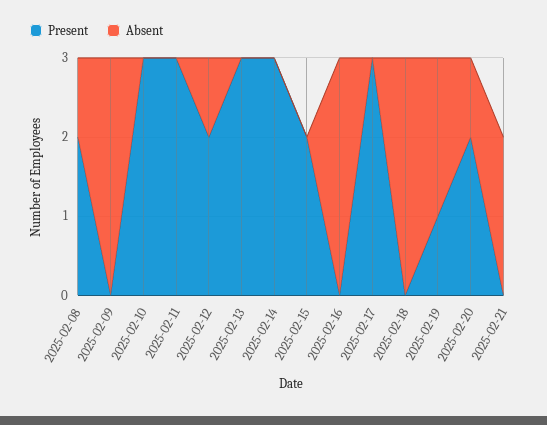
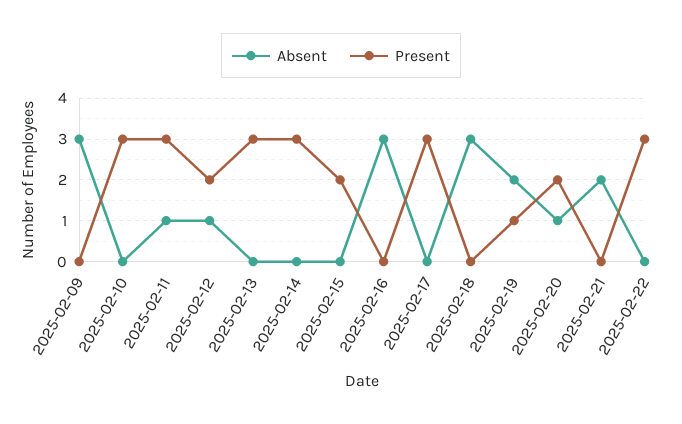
Present, 2025-02-08: 2 -> none
Absent, 2025-02-08: 1 -> none
Absent, 2025-02-11: 0 -> 1
Absent, 2025-02-22: none -> 0
Present, 2025-02-22: none -> 3

